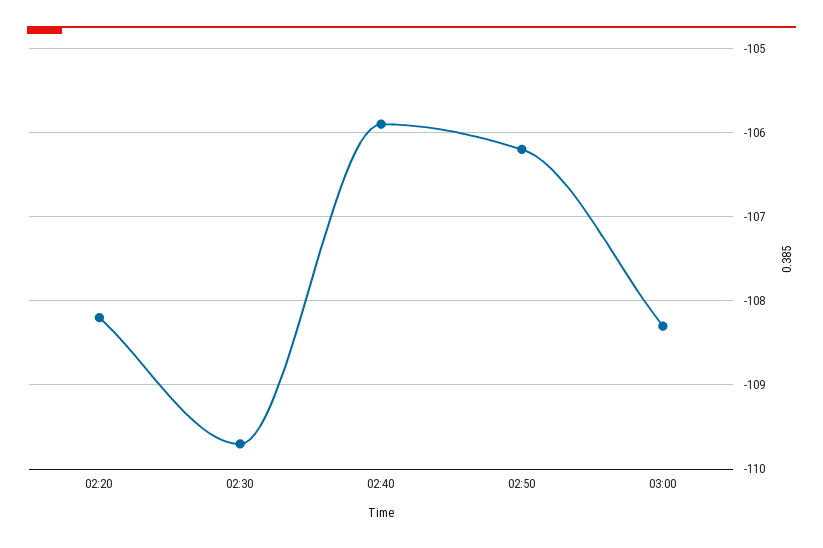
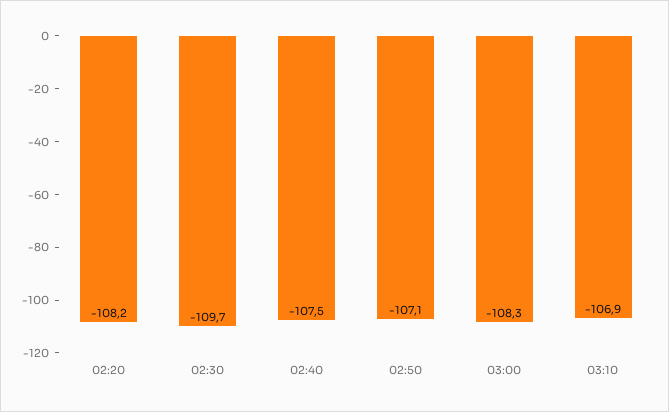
02:40: -105.9 -> -107.5
02:50: -106.2 -> -107.1
03:10: none -> -106.9

